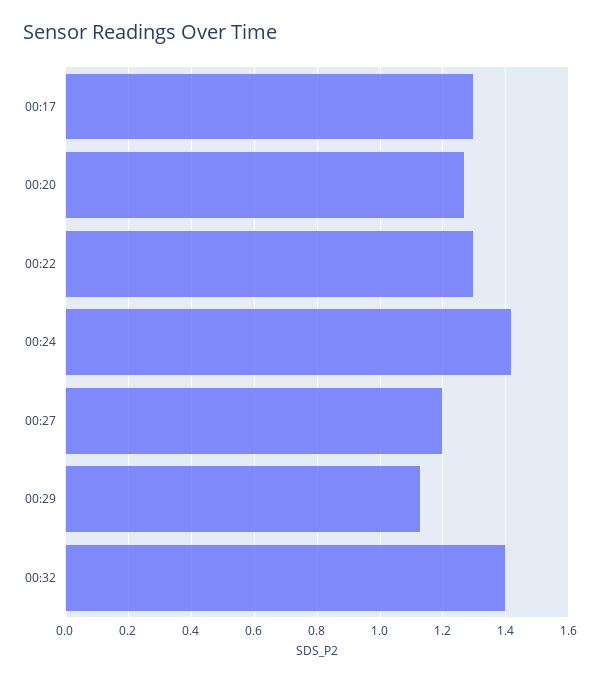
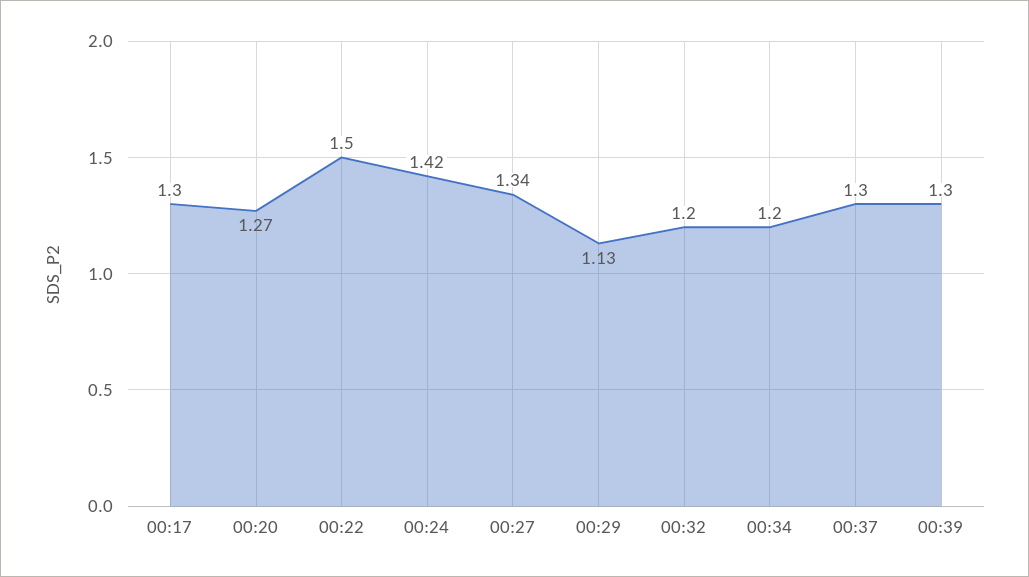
00:22: 1.3 -> 1.5
00:27: 1.2 -> 1.34
00:32: 1.4 -> 1.2
00:34: none -> 1.2
00:37: none -> 1.3
00:39: none -> 1.3

